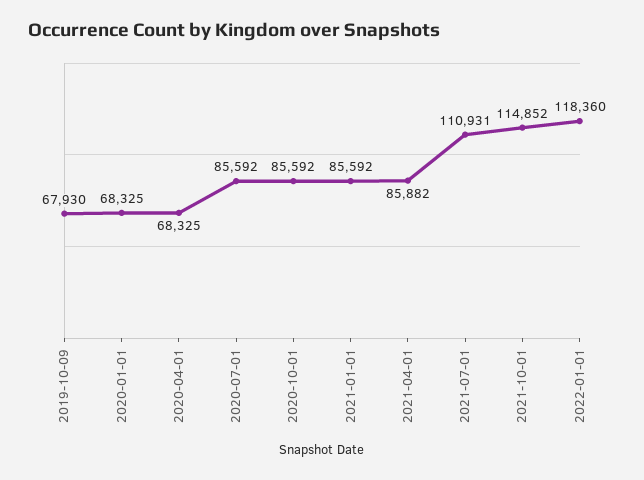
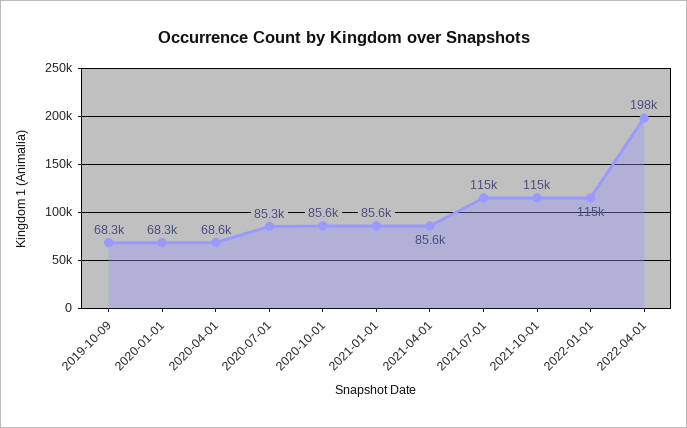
2019-10-09: 67930 -> 68300
2020-04-01: 68325 -> 68600
2020-07-01: 85592 -> 85300
2021-04-01: 85882 -> 85600
2021-07-01: 110931 -> 115000
2022-01-01: 118360 -> 115000
2022-04-01: none -> 198000

